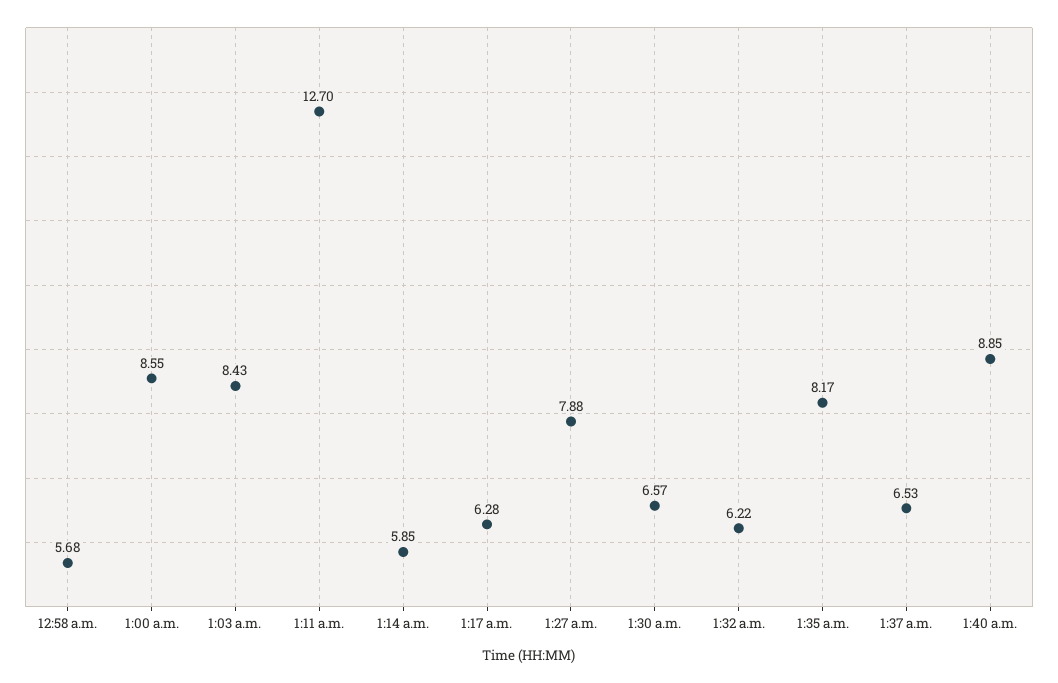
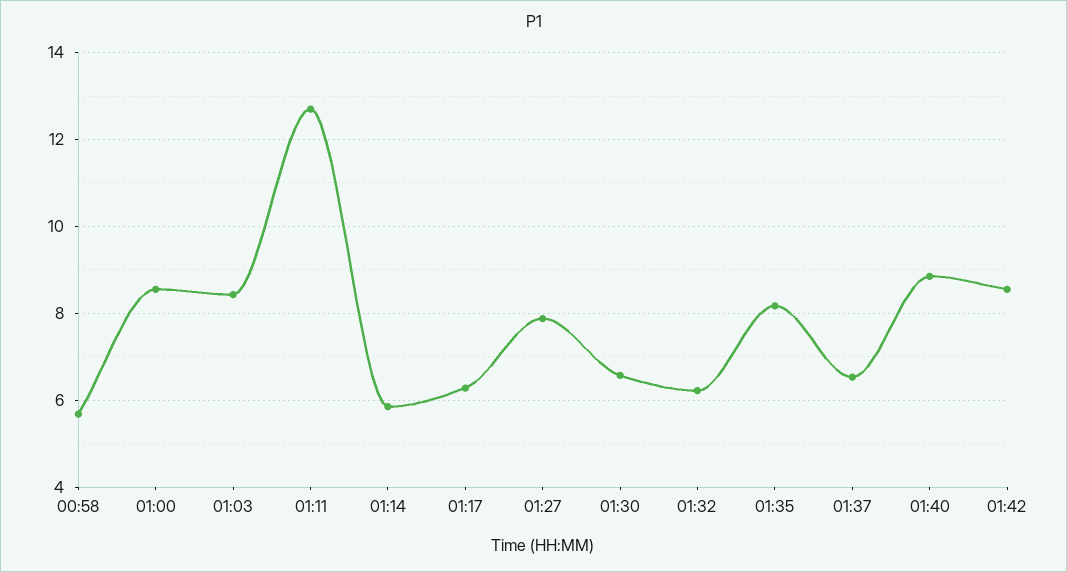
01:42: none -> 8.6

